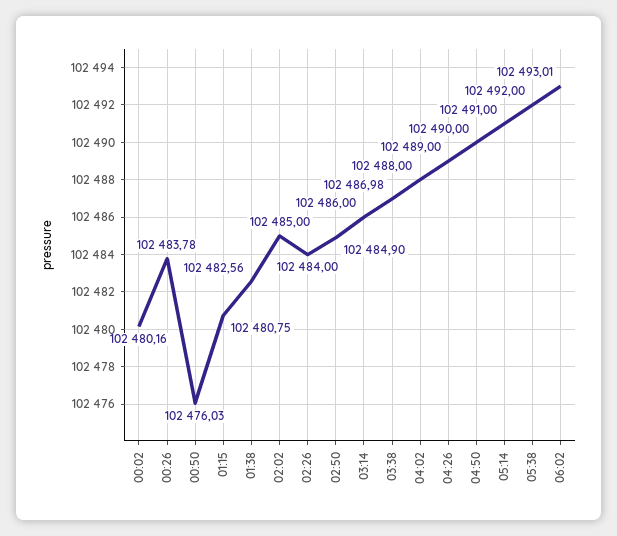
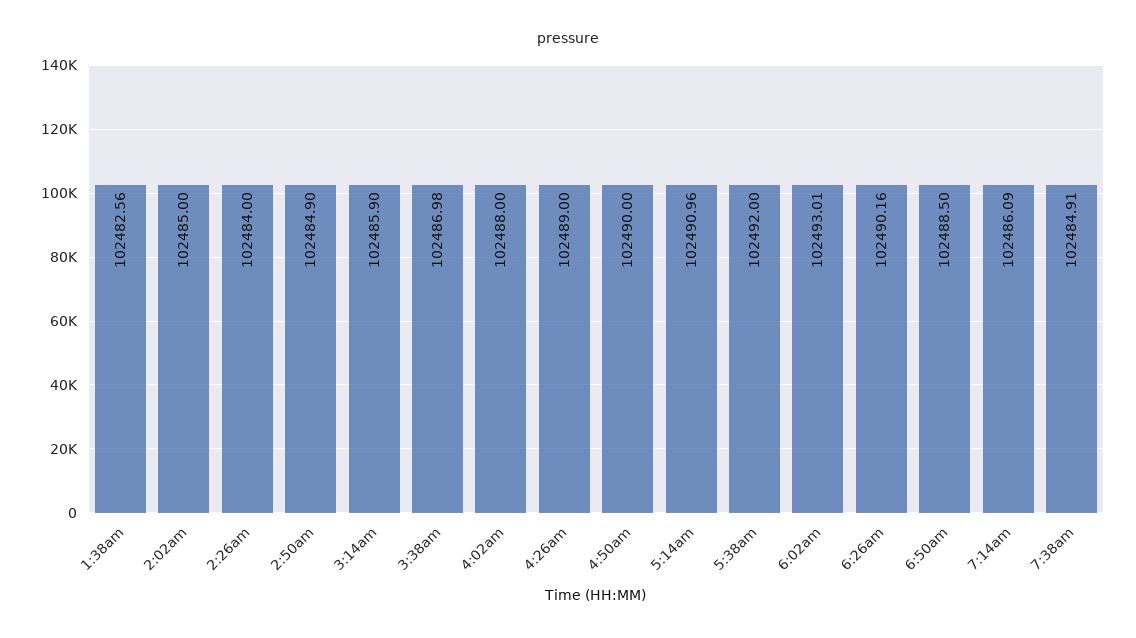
00:02: 102480.16 -> none
00:26: 102483.78 -> none
00:50: 102476.03 -> none
01:15: 102480.75 -> none
03:14: 102486 -> 102485.9
05:14: 102491 -> 102490.96
6:26am: none -> 102490.16
6:50am: none -> 102488.5
7:14am: none -> 102486.09
7:38am: none -> 102484.91

